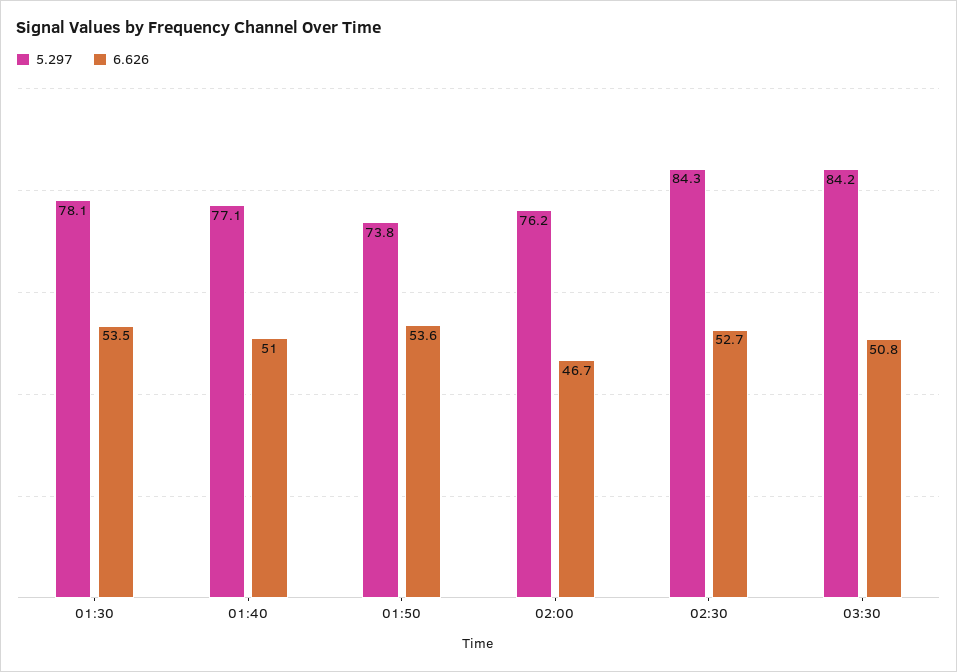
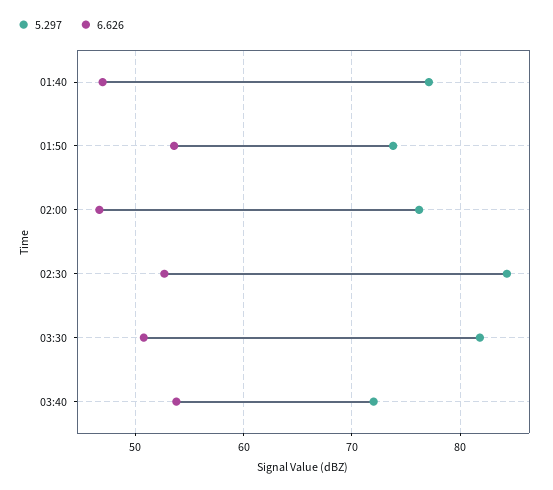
5.297, 01:30: 78.1 -> none
6.626, 01:30: 53.5 -> none
6.626, 01:40: 51 -> 47
5.297, 03:30: 84.2 -> 82
5.297, 03:40: none -> 72
6.626, 03:40: none -> 54

